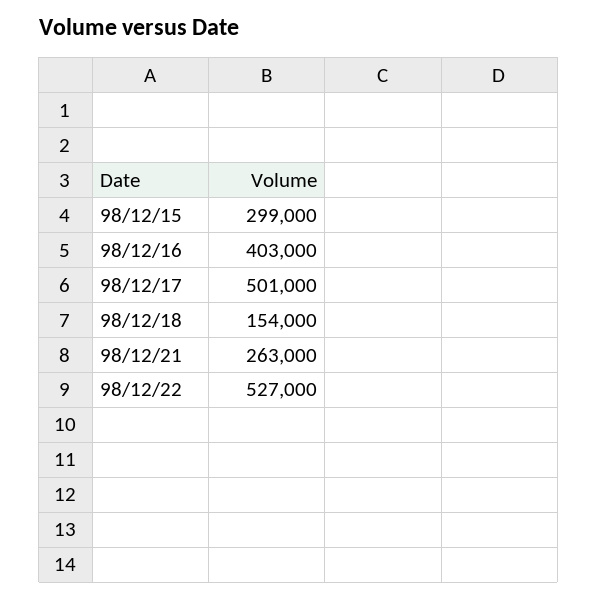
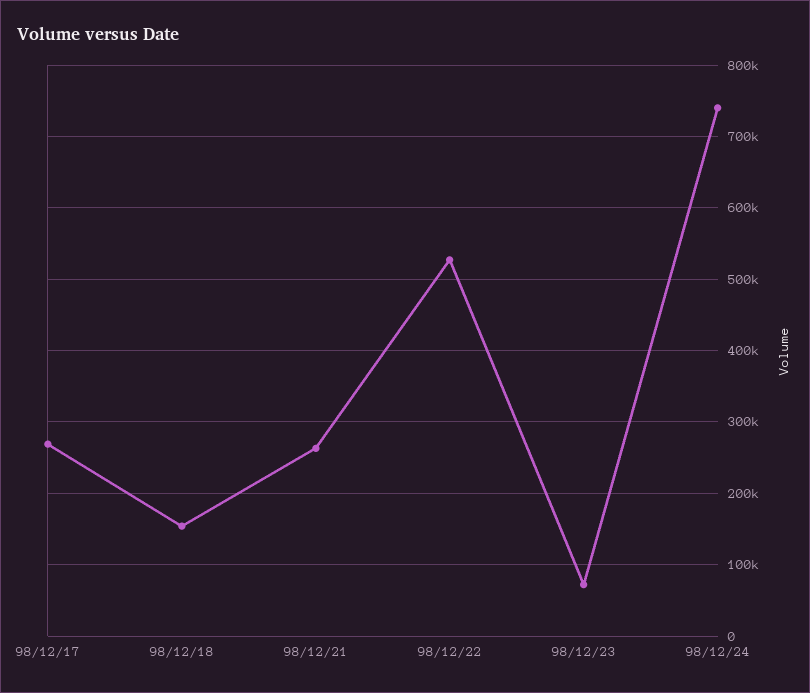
98/12/15: 299000 -> none
98/12/16: 403000 -> none
98/12/17: 501000 -> 270000
98/12/23: none -> 70000
98/12/24: none -> 740000

